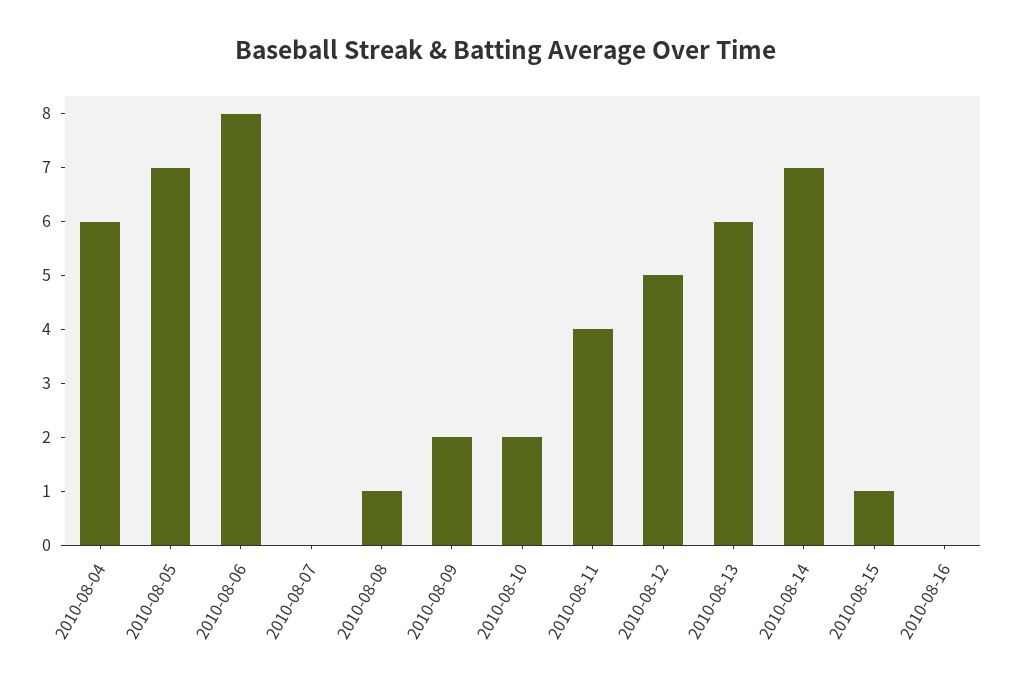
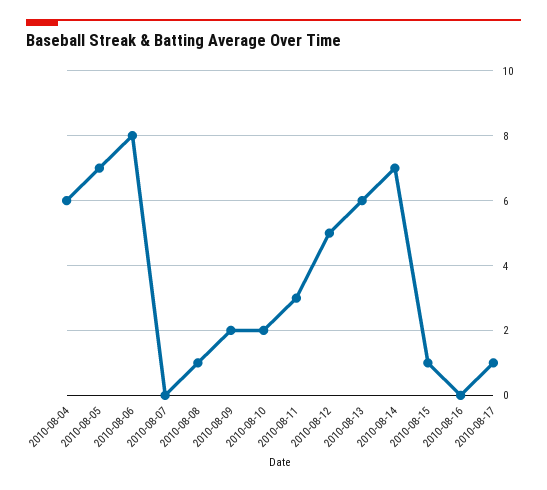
2010-08-11: 4 -> 3
2010-08-17: none -> 1

